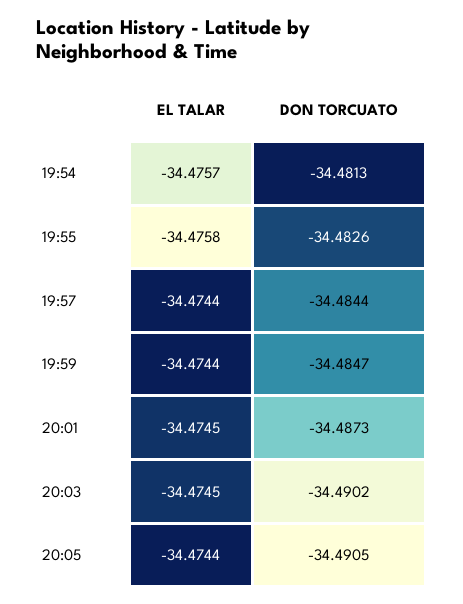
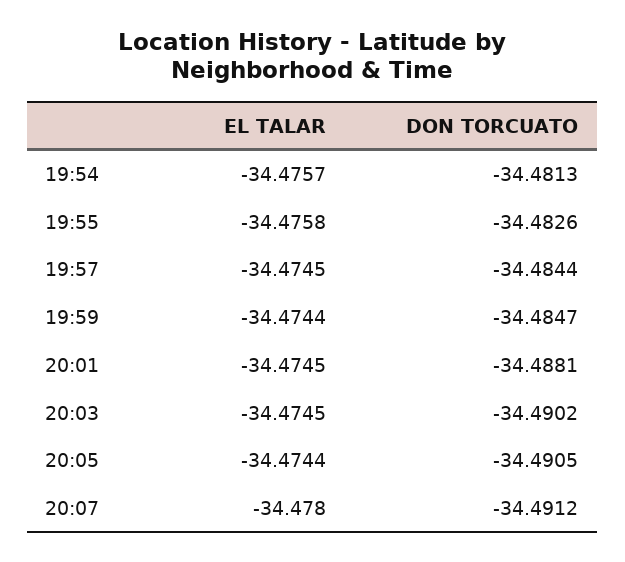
EL TALAR, 19:57: -34.4744 -> -34.4745
DON TORCUATO, 20:01: -34.4873 -> -34.4881
EL TALAR, 20:07: none -> -34.478
DON TORCUATO, 20:07: none -> -34.4912

